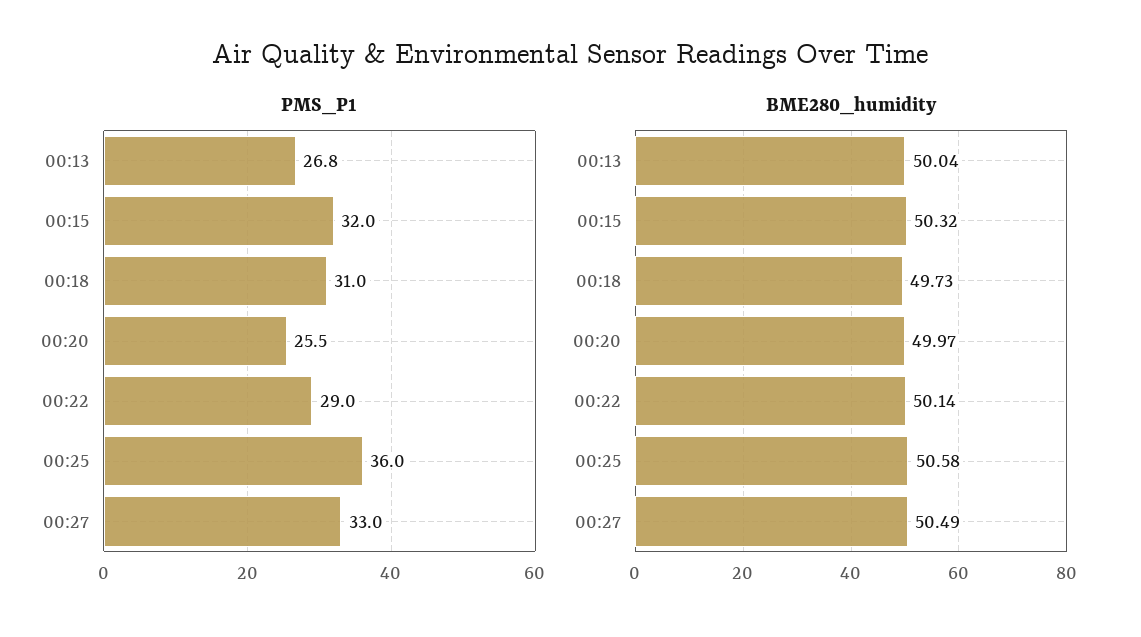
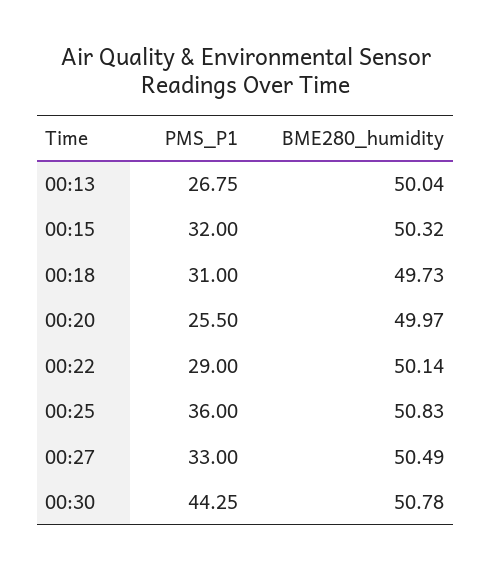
BME280_humidity, 00:25: 50.58 -> 50.83
PMS_P1, 00:30: none -> 44.25
BME280_humidity, 00:30: none -> 50.78

